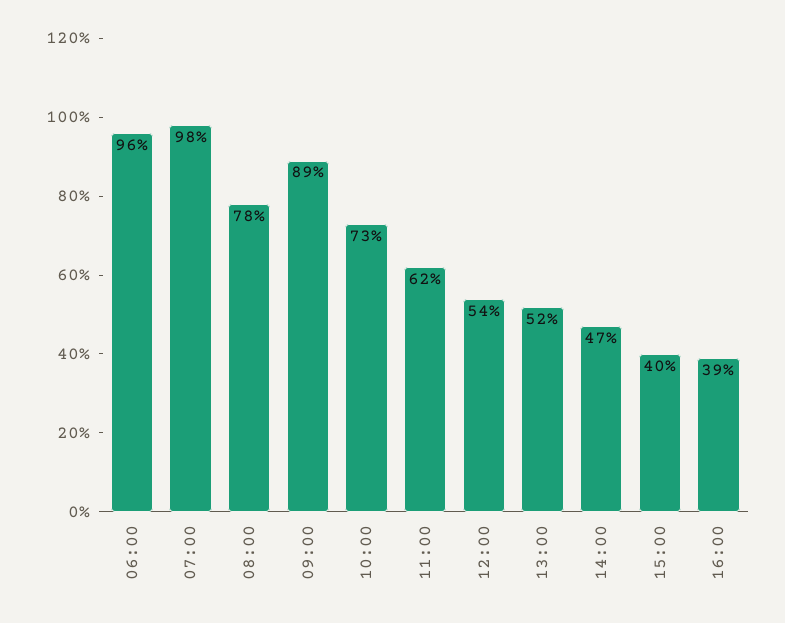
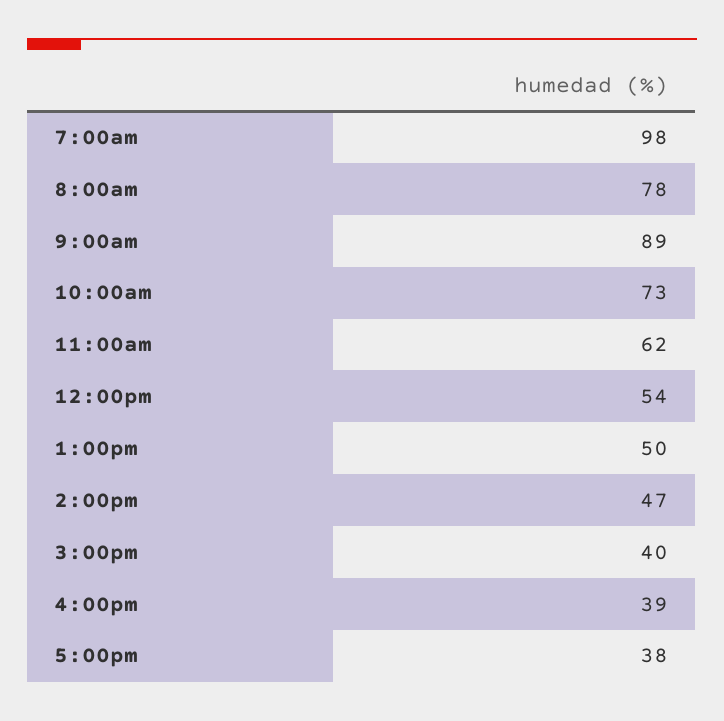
06:00: 96 -> none
13:00: 52 -> 50
5:00pm: none -> 38

